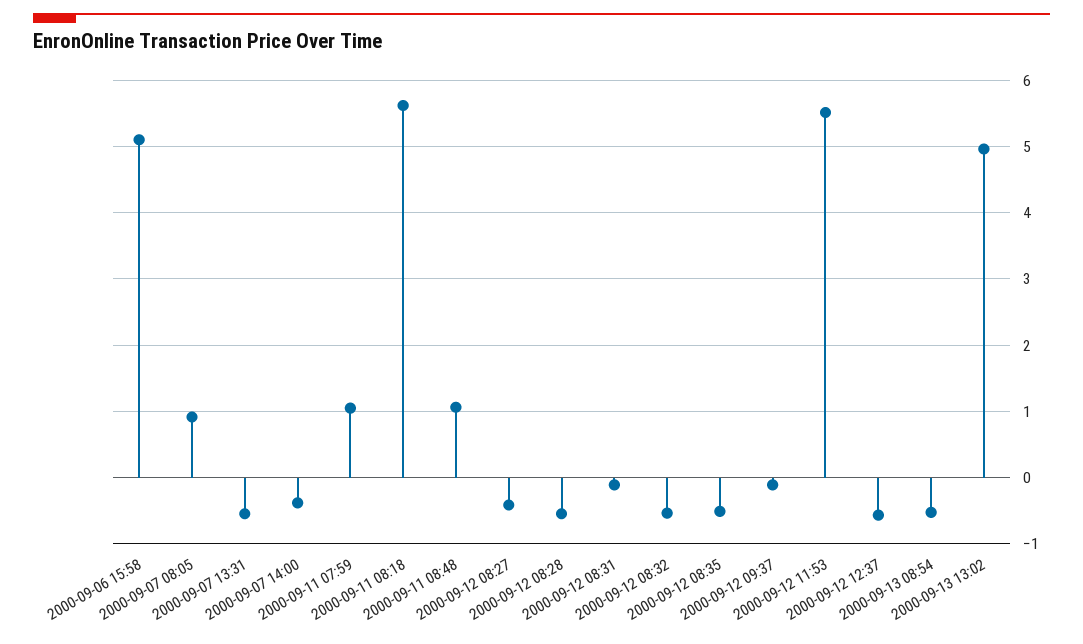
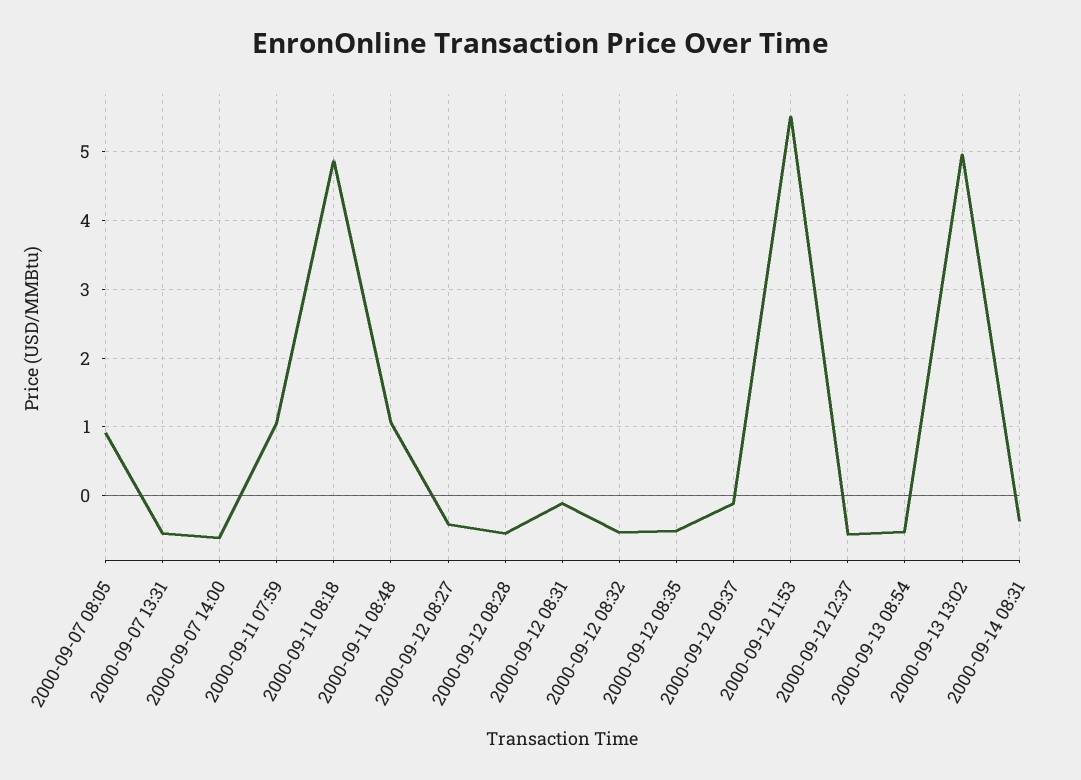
2000-09-06 15:58: 5.1 -> none
2000-09-07 14:00: -0.4 -> -0.6
2000-09-11 08:18: 5.6 -> 4.9
2000-09-14 08:31: none -> -0.4

